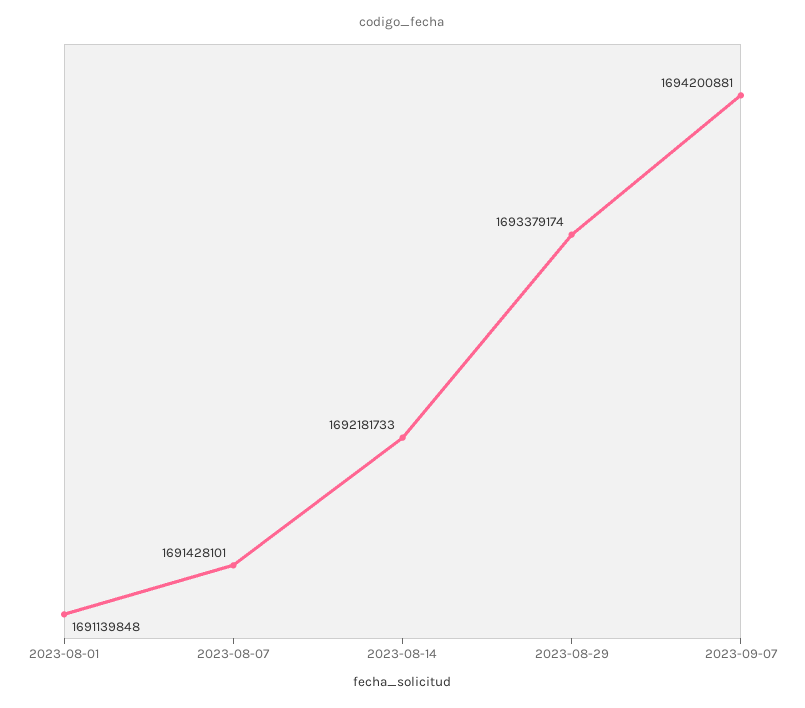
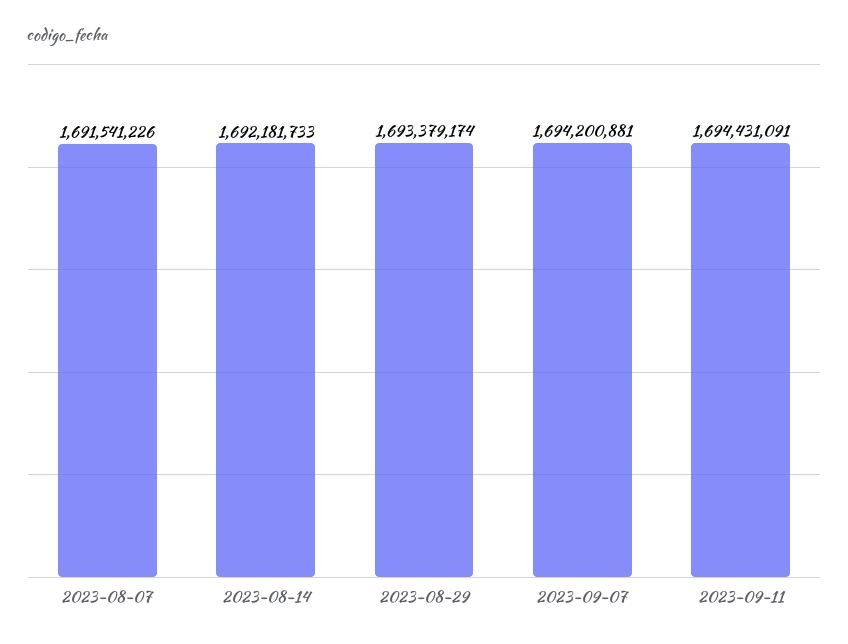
2023-08-01: 1691139848 -> none
2023-08-07: 1691428101 -> 1691541226
2023-09-11: none -> 1694431091

